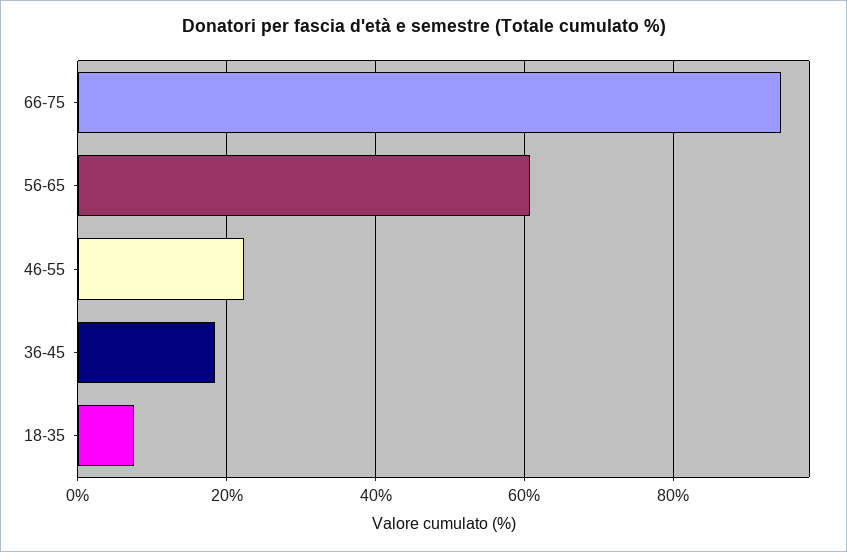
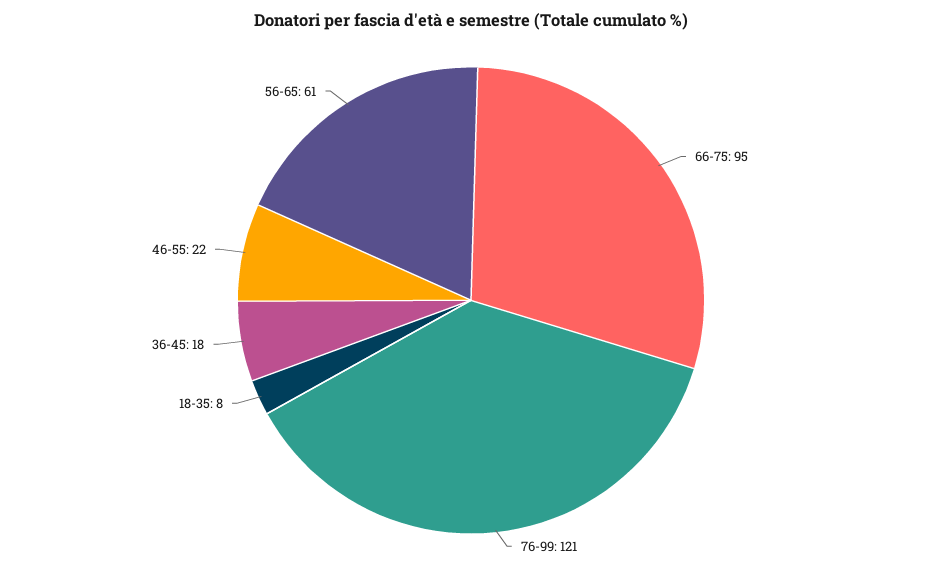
76-99: none -> 121

